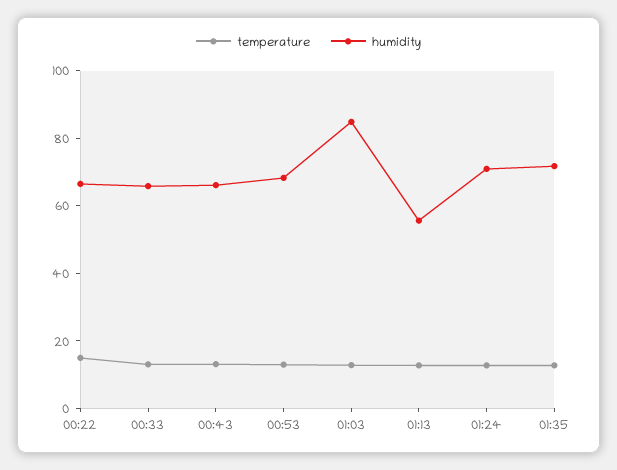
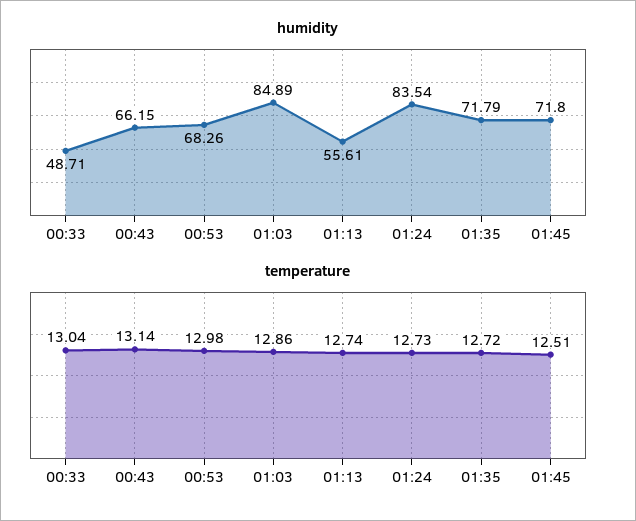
temperature, 00:22: 15 -> none
humidity, 00:22: 65 -> none
humidity, 00:33: 65 -> 48.71
humidity, 01:24: 70 -> 83.54
humidity, 01:45: none -> 71.8
temperature, 01:45: none -> 12.51

